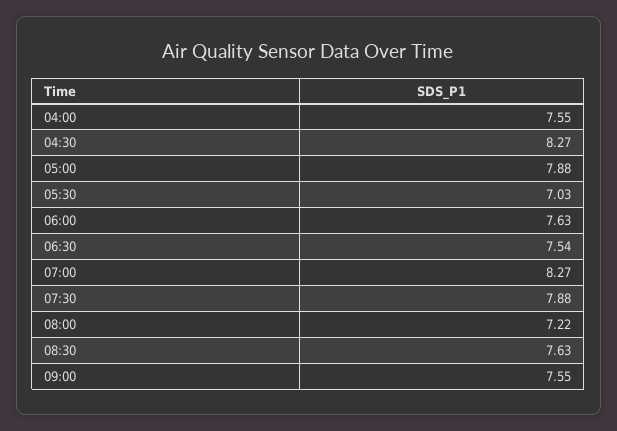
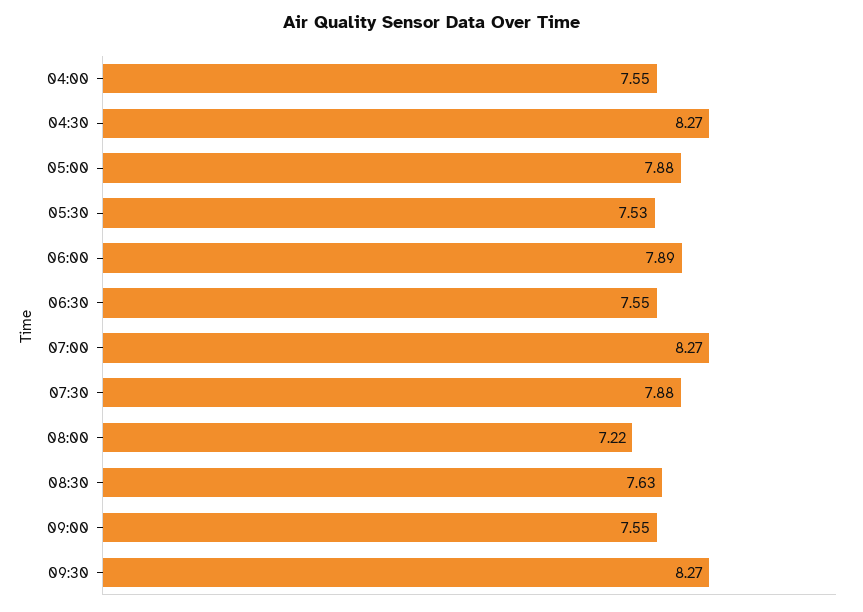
05:30: 7.03 -> 7.53
06:00: 7.63 -> 7.89
06:30: 7.54 -> 7.55
09:30: none -> 8.27

